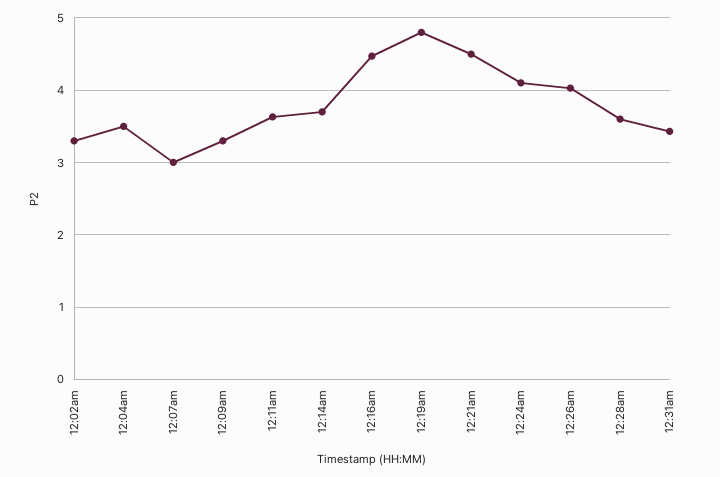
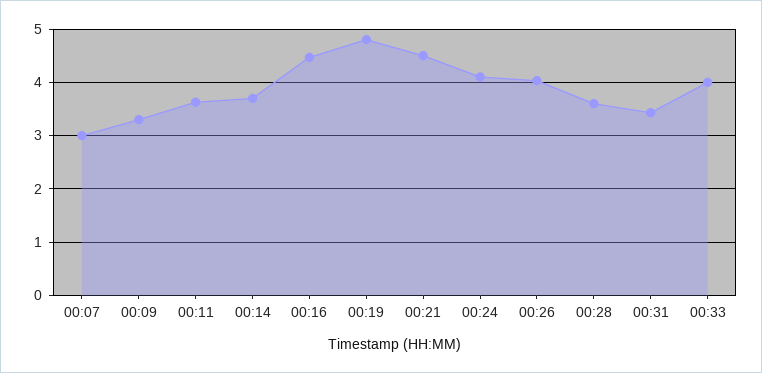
12:02am: 3.3 -> none
12:04am: 3.5 -> none
00:33: none -> 4

